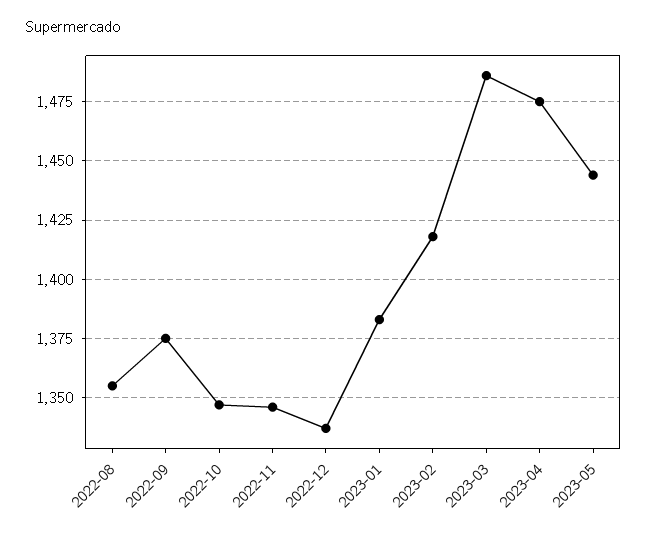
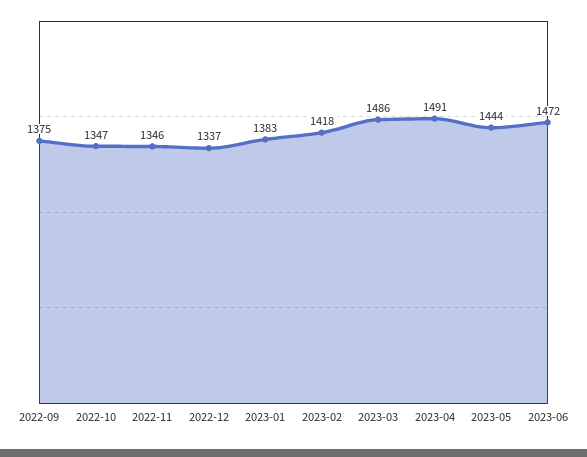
2022-08: 1355 -> none
2023-04: 1475 -> 1491
2023-06: none -> 1472

